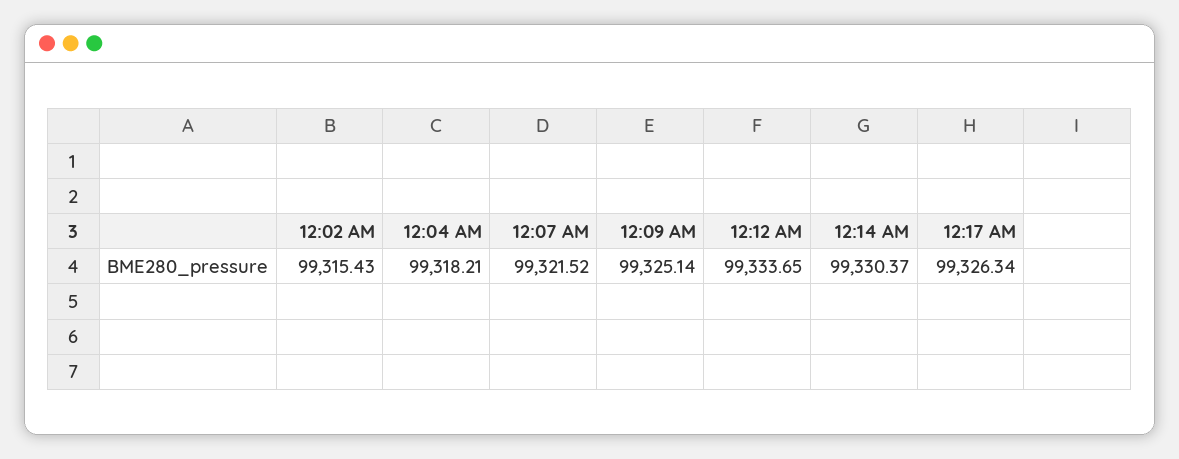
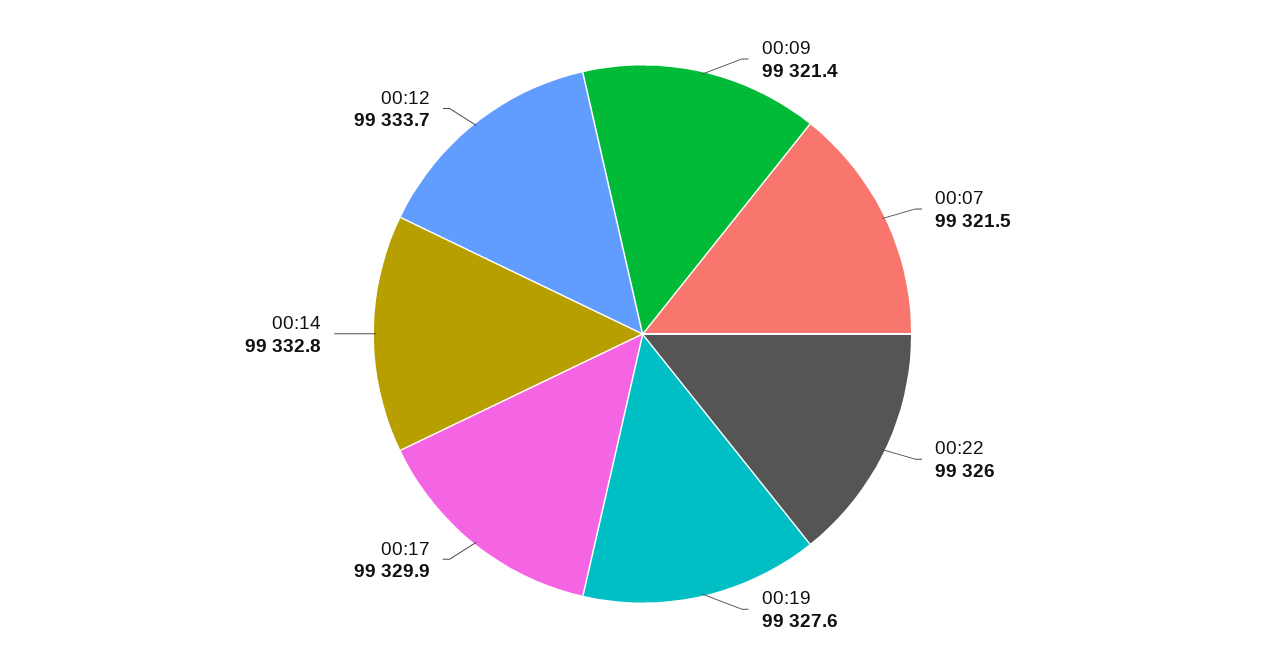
12:02 AM: 99315.43 -> none
12:04 AM: 99318.21 -> none
12:09 AM: 99325.14 -> 99321.4
12:14 AM: 99330.37 -> 99332.8
12:17 AM: 99326.34 -> 99329.9
00:22: none -> 99326
00:19: none -> 99327.6

